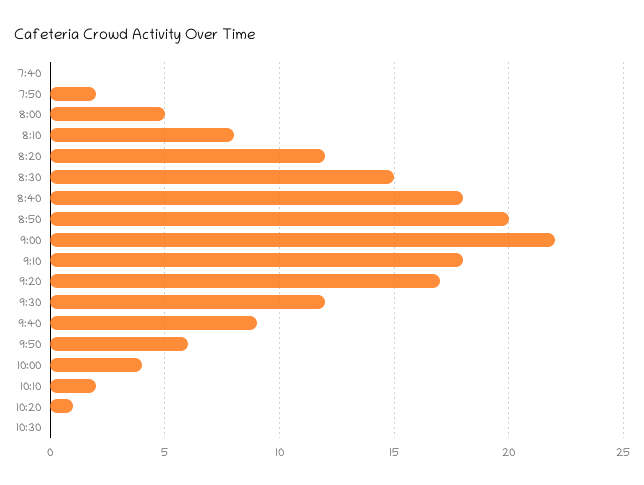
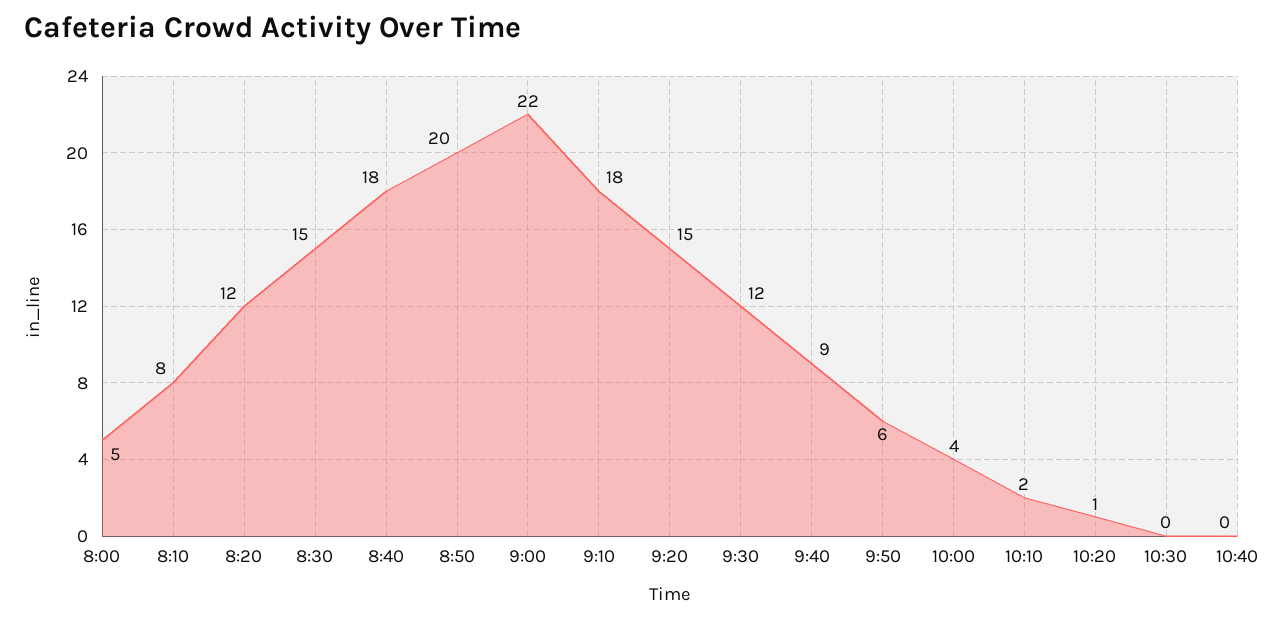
7:40: 0 -> none
7:50: 2 -> none
9:20: 17 -> 15
10:40: none -> 0

